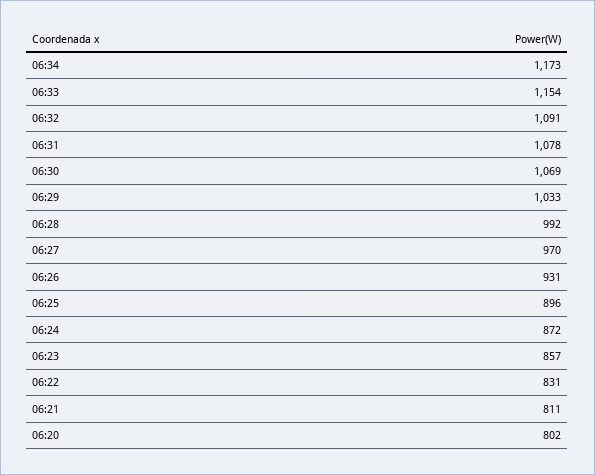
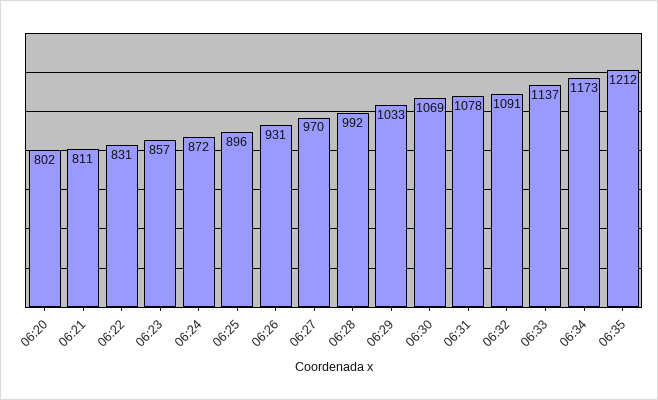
06:33: 1154 -> 1137
06:35: none -> 1212

